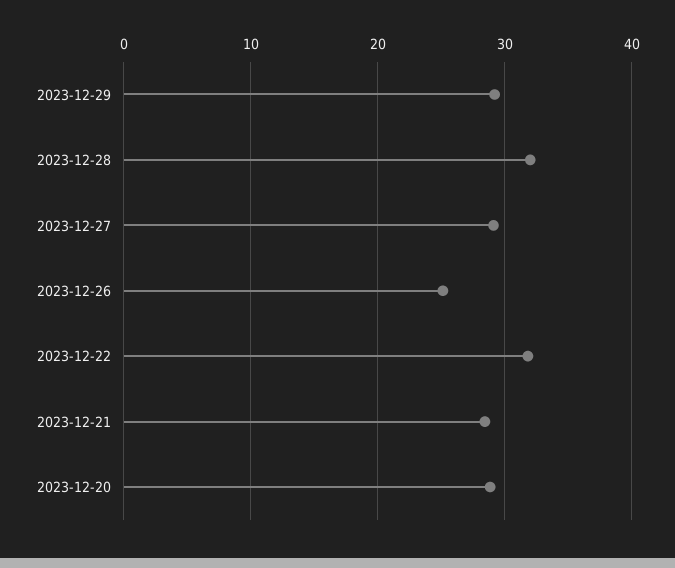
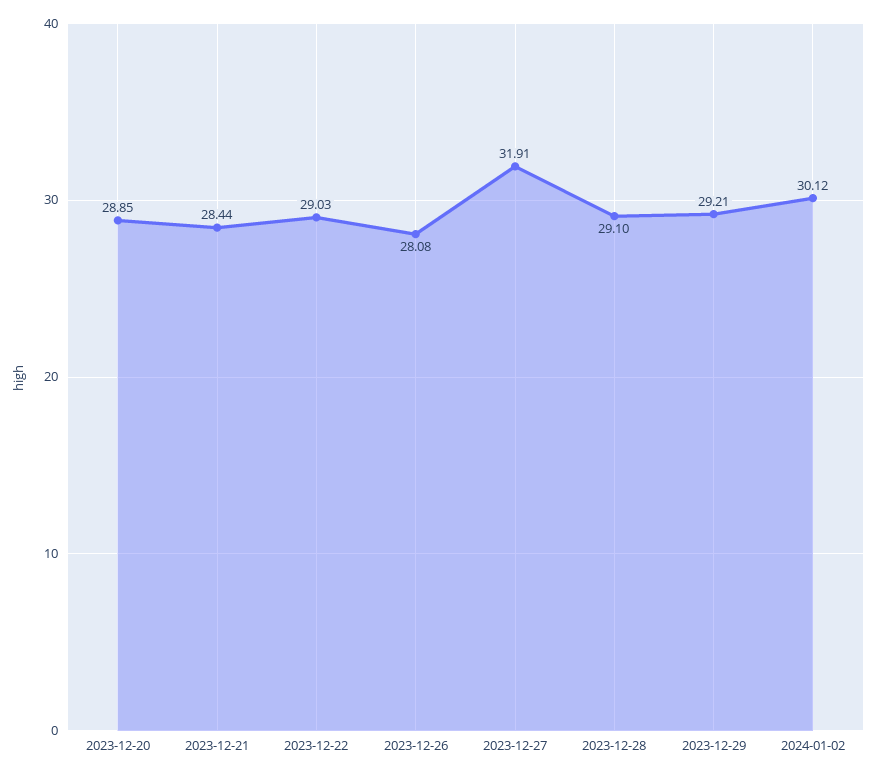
2023-12-28: 32 -> 29.1
2023-12-27: 29 -> 31.91
2023-12-26: 25 -> 28.08
2023-12-22: 32 -> 29.03
2024-01-02: none -> 30.12

